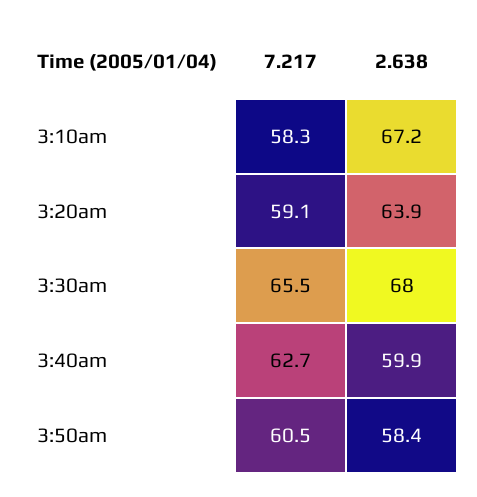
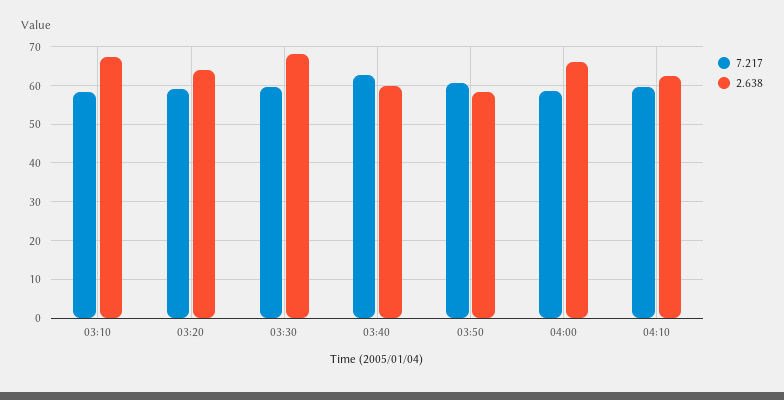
7.217, 3:30am: 65.5 -> 60
7.217, 04:00: none -> 58
2.638, 04:00: none -> 66
7.217, 04:10: none -> 60
2.638, 04:10: none -> 62

